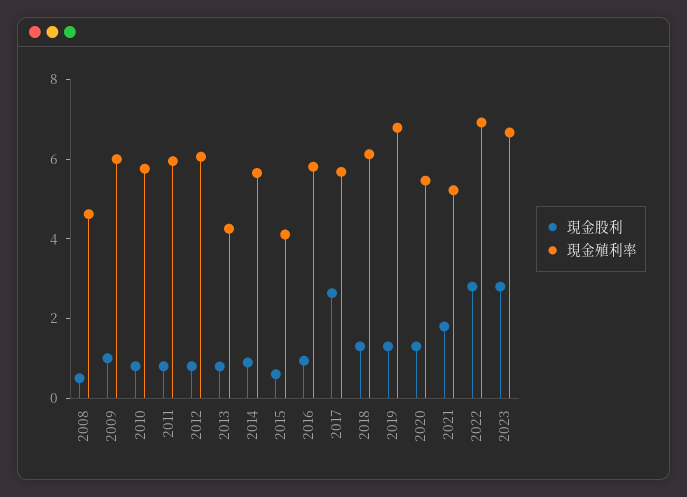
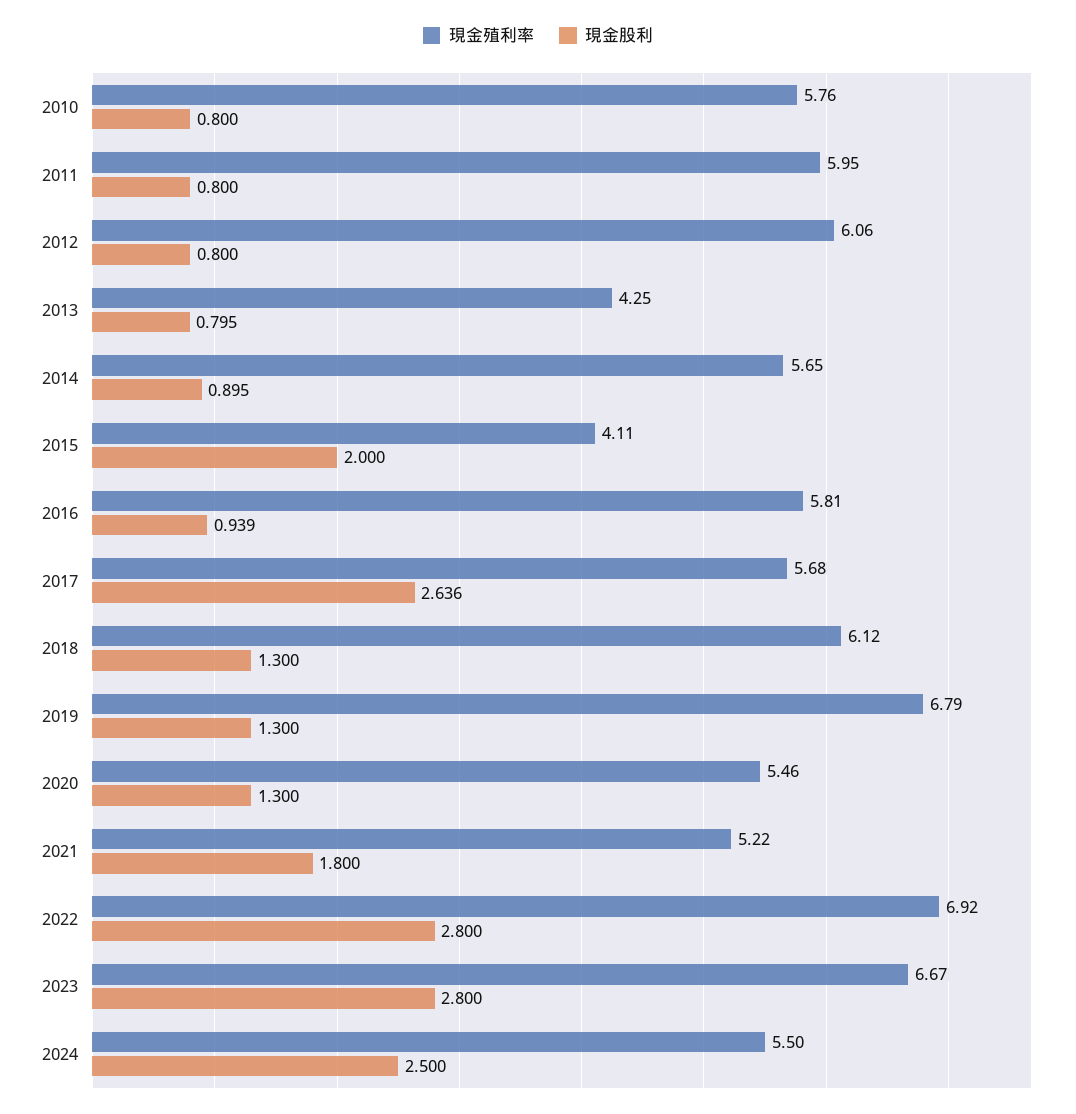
現金股利, 2008: 0.5 -> none
現金殖利率, 2008: 4.5 -> none
現金股利, 2009: 1 -> none
現金殖利率, 2009: 6 -> none
現金股利, 2015: 0.5 -> 2
現金殖利率, 2024: none -> 5.5
現金股利, 2024: none -> 2.5

